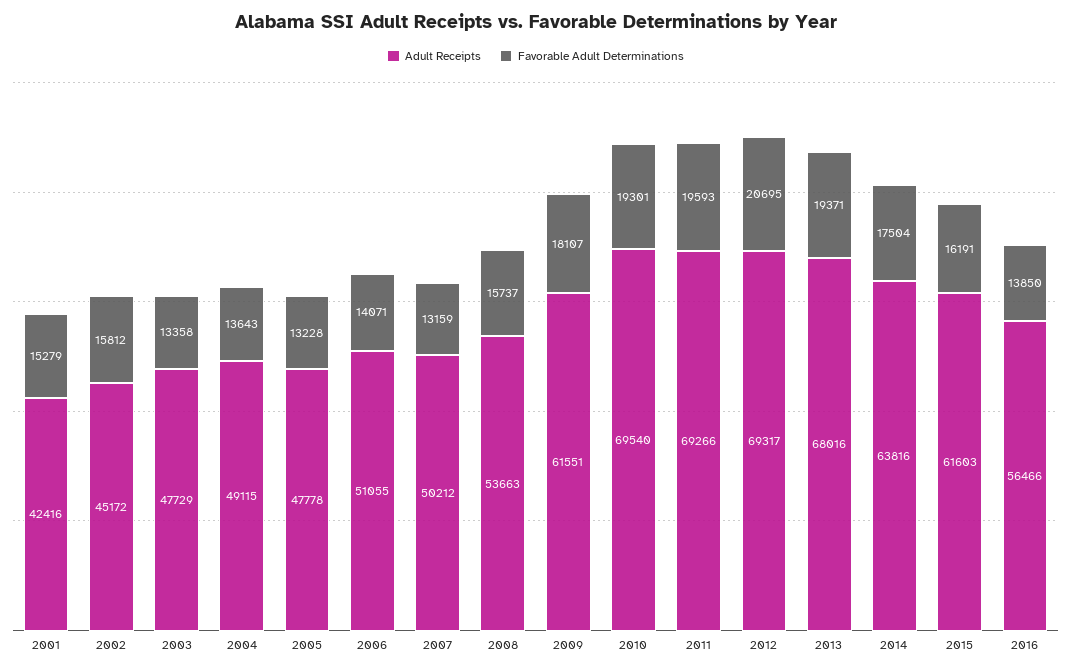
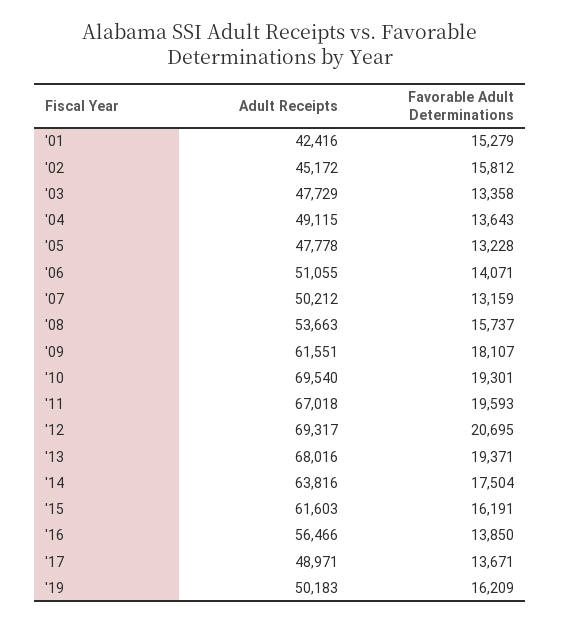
Adult Receipts, 2011: 69266 -> 67018
Adult Receipts, '17: none -> 48971
Favorable Adult Determinations, '17: none -> 13671
Adult Receipts, '19: none -> 50183
Favorable Adult Determinations, '19: none -> 16209

